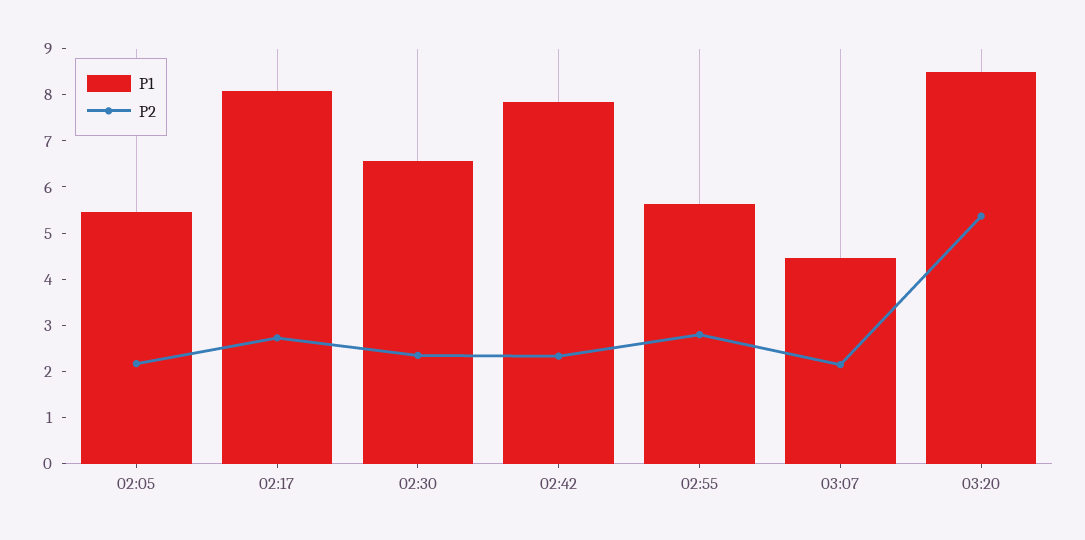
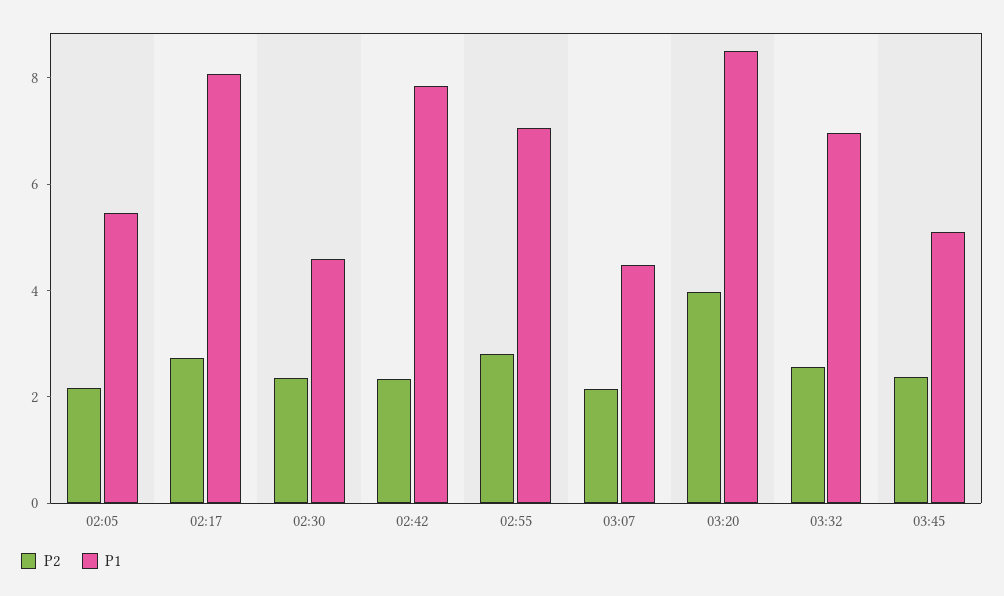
P1, 02:30: 6.6 -> 4.5
P1, 02:55: 5.6 -> 7
P2, 03:20: 5.4 -> 4
P2, 03:32: none -> 2.5
P1, 03:32: none -> 7
P2, 03:45: none -> 2.5
P1, 03:45: none -> 5

